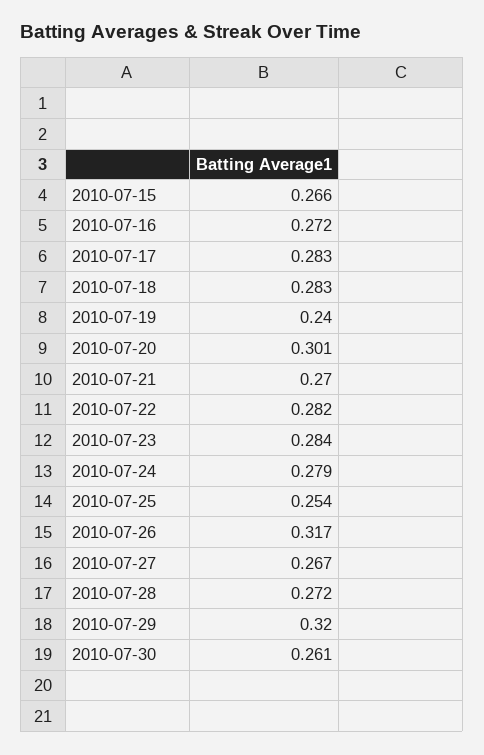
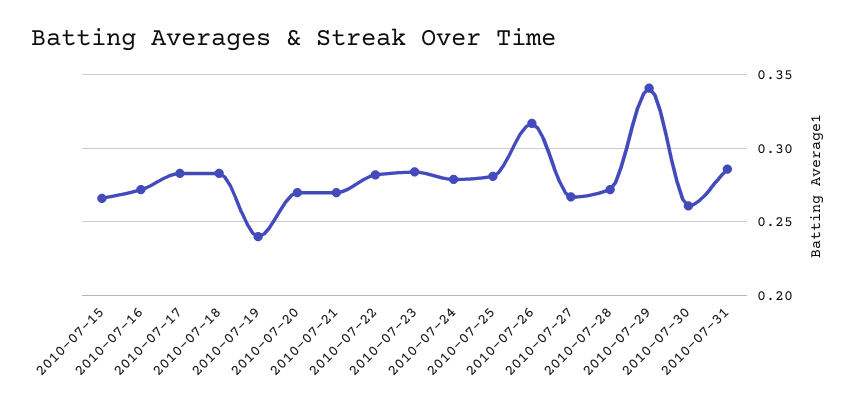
2010-07-20: 0.301 -> 0.27
2010-07-25: 0.254 -> 0.28
2010-07-29: 0.32 -> 0.34
2010-07-31: none -> 0.285

